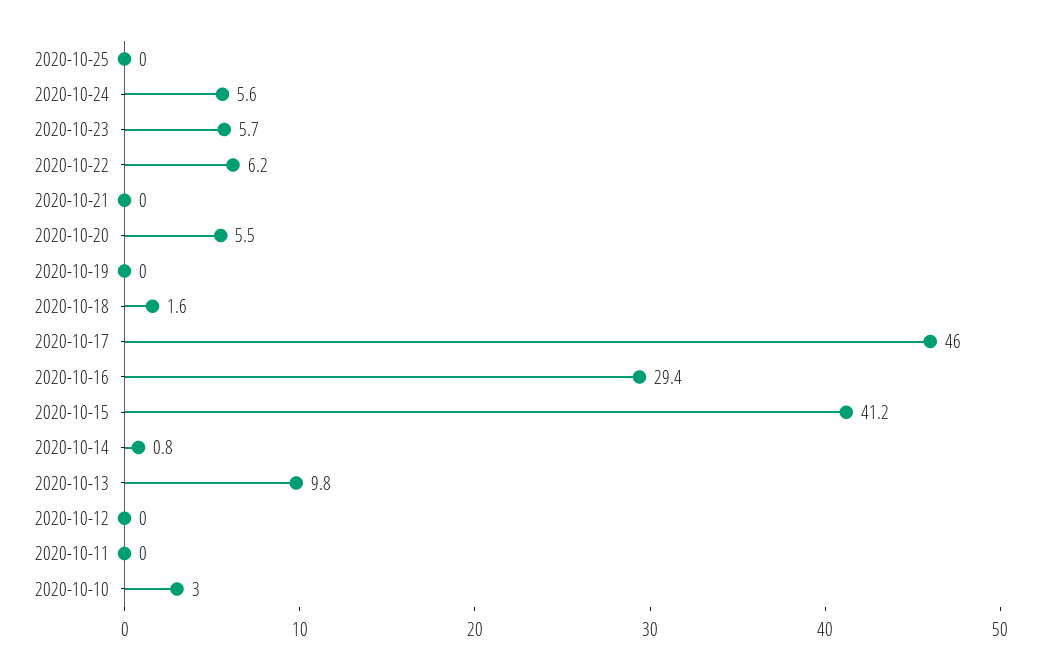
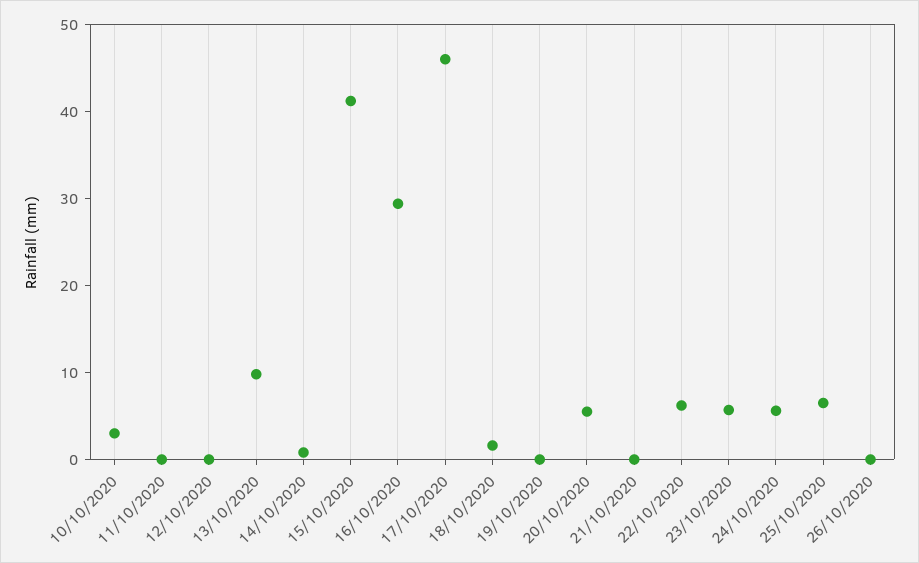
2020-10-25: 0 -> 6
26/10/2020: none -> 0

